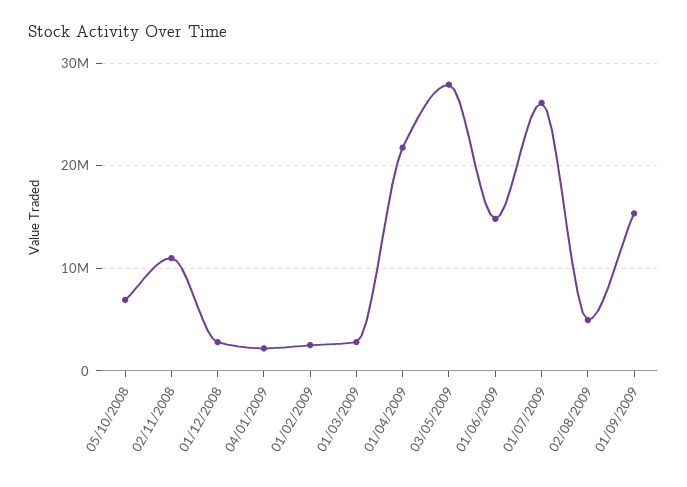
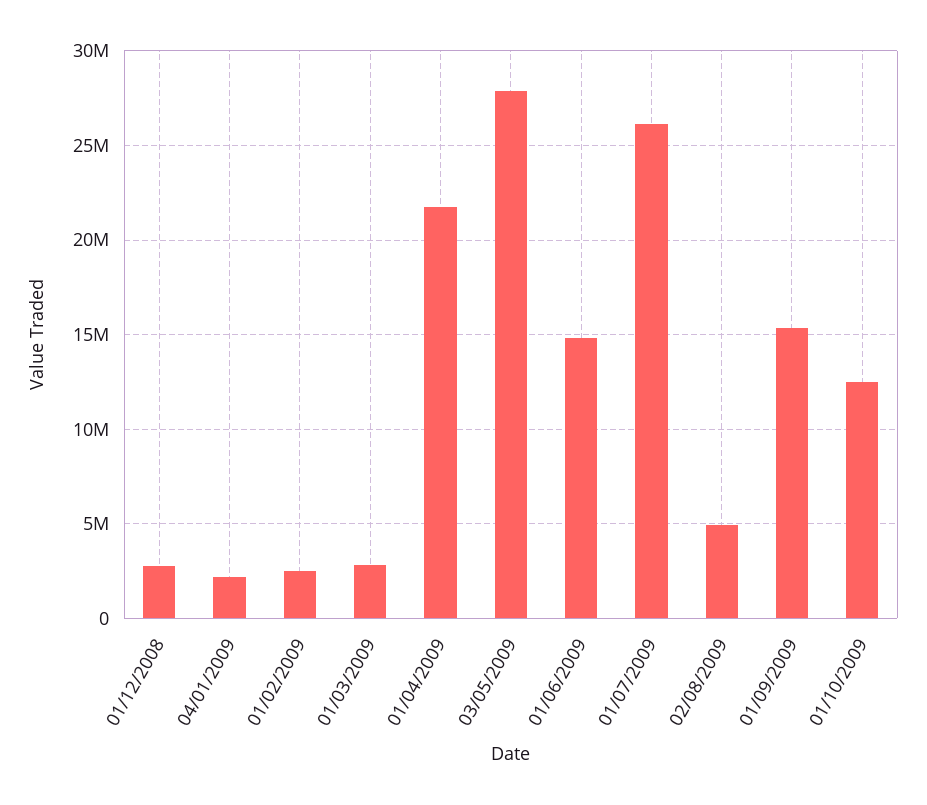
05/10/2008: 7000000 -> none
02/11/2008: 11000000 -> none
01/10/2009: none -> 12500000

